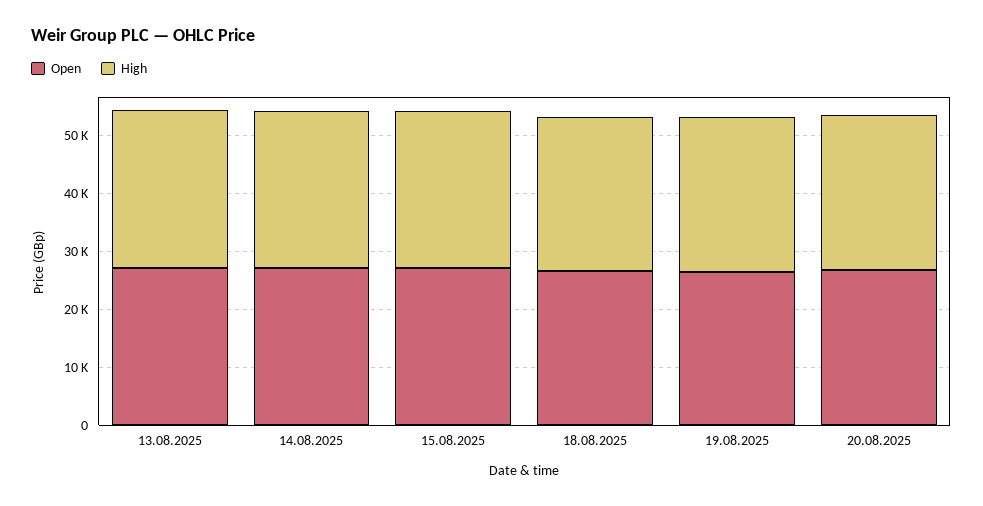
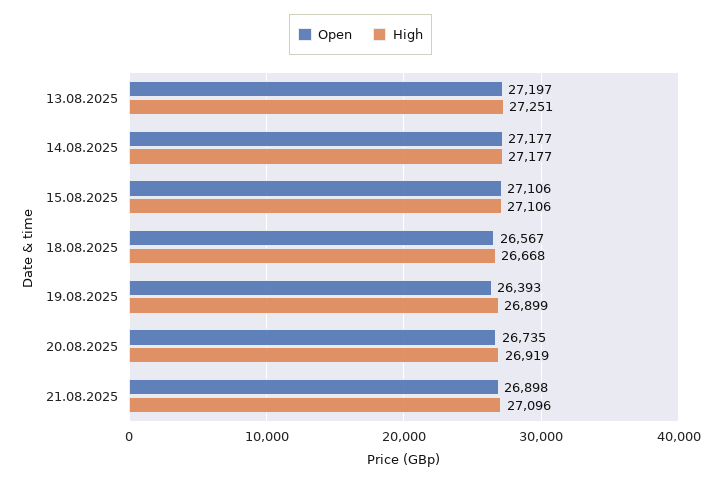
Open, 21.08.2025: none -> 26898
High, 21.08.2025: none -> 27096

